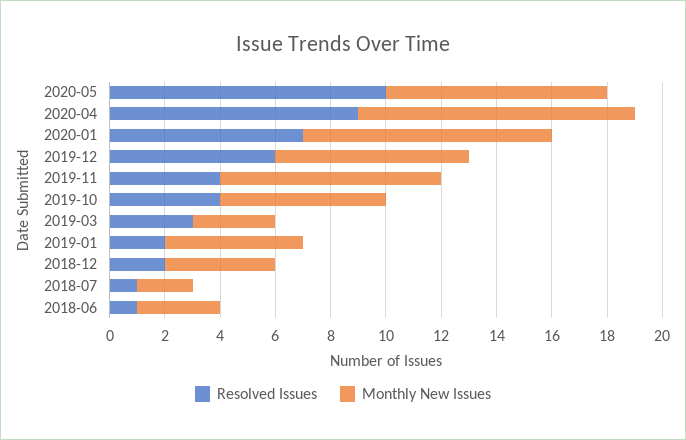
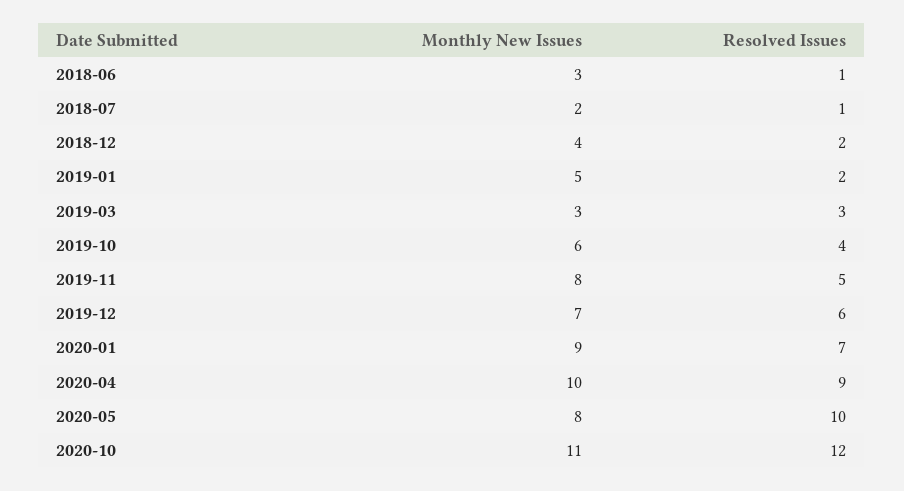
Resolved Issues, 2019-11: 4 -> 5
Monthly New Issues, 2020-10: none -> 11
Resolved Issues, 2020-10: none -> 12

